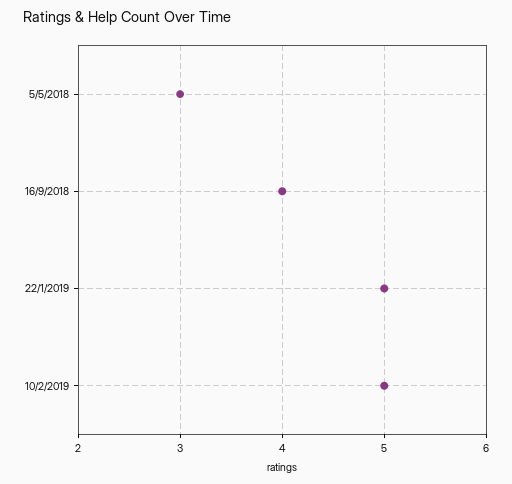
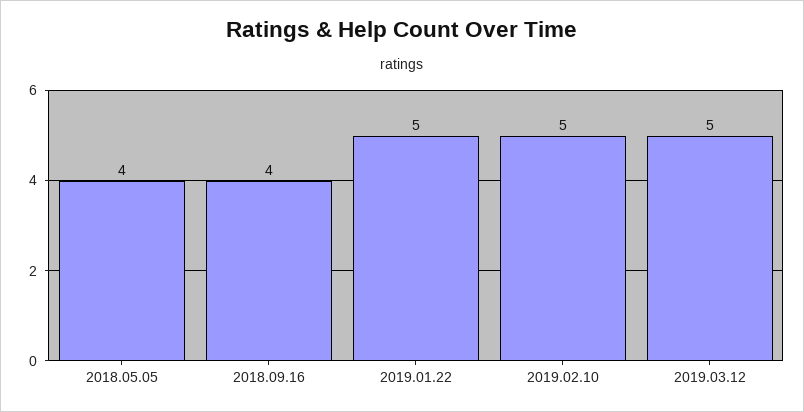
5/5/2018: 3 -> 4
2019.03.12: none -> 5

